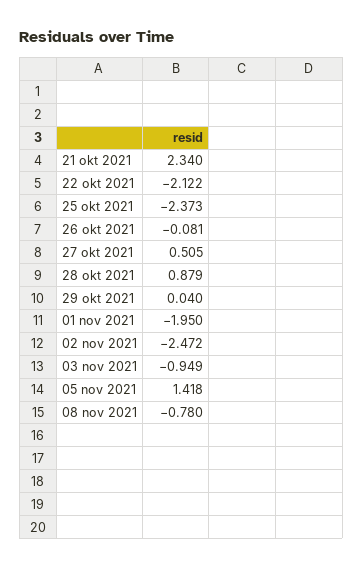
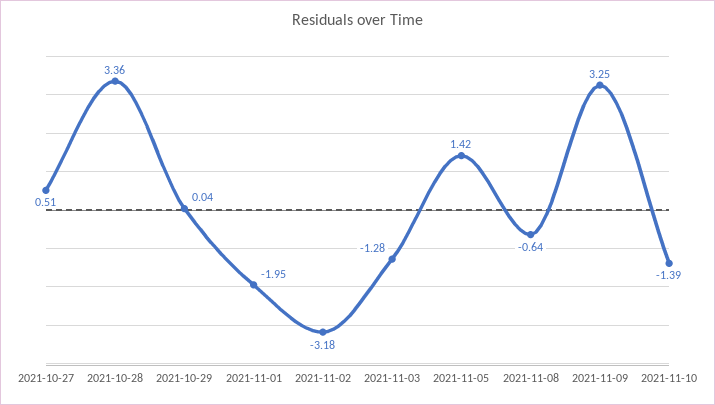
21 okt 2021: 2.34 -> none
22 okt 2021: -2.122 -> none
25 okt 2021: -2.373 -> none
26 okt 2021: -0.081 -> none
28 okt 2021: 0.879 -> 3.36
02 nov 2021: -2.472 -> -3.18
03 nov 2021: -0.949 -> -1.28
08 nov 2021: -0.78 -> -0.64
2021-11-09: none -> 3.25
2021-11-10: none -> -1.39

